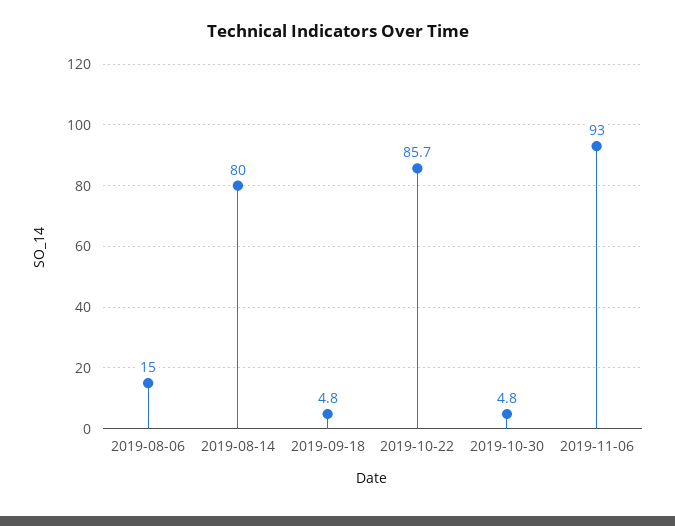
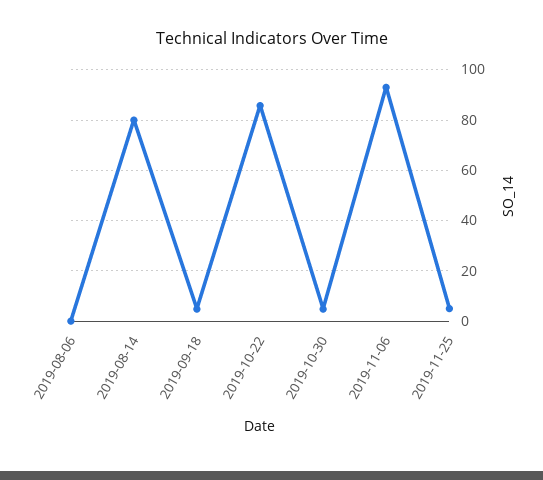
2019-08-06: 15 -> 0
2019-11-25: none -> 5

